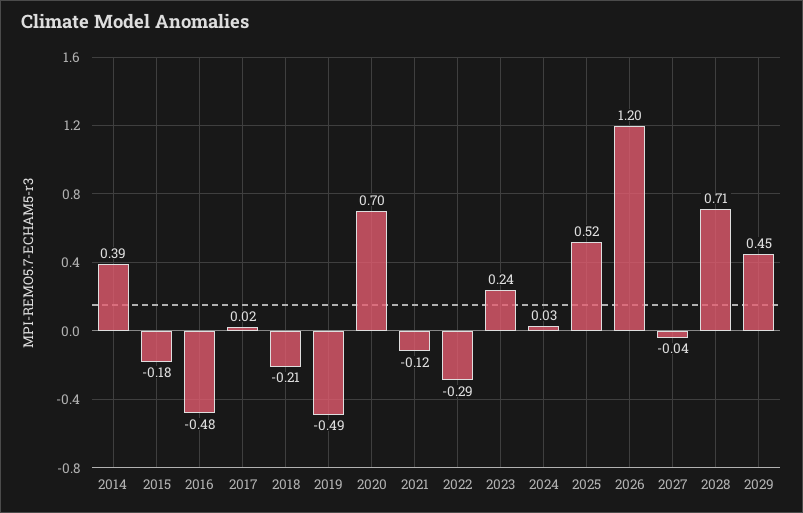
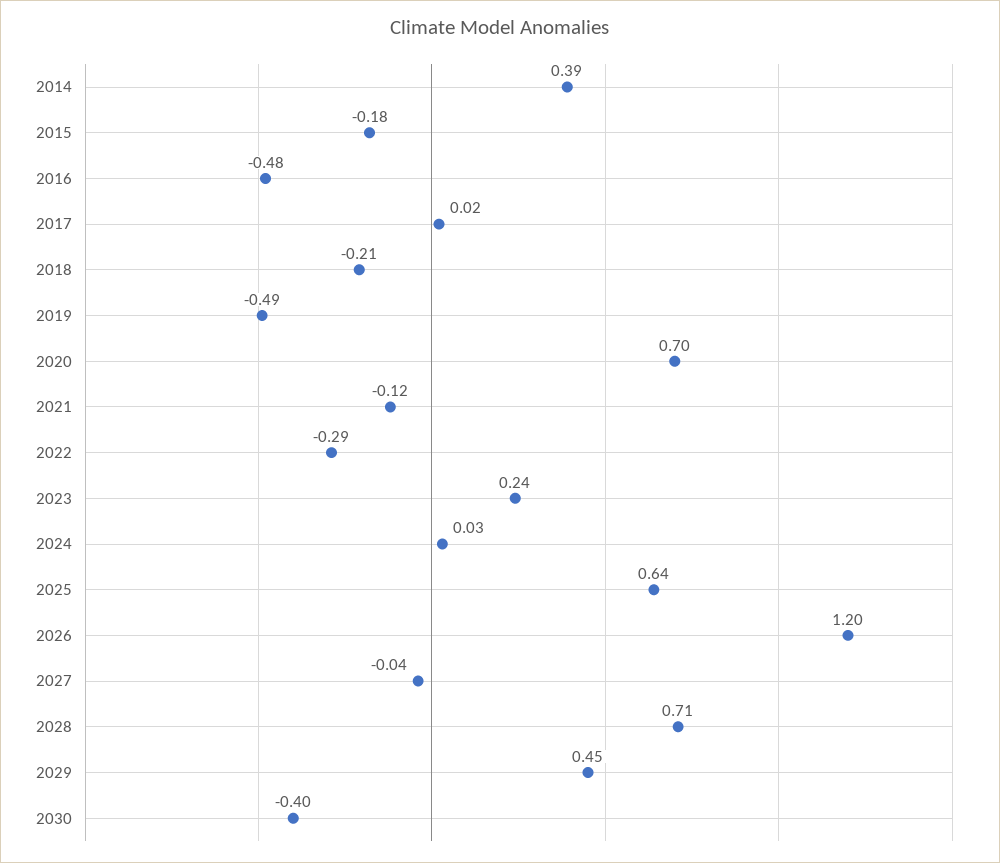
2025: 0.52 -> 0.64
2030: none -> -0.4

